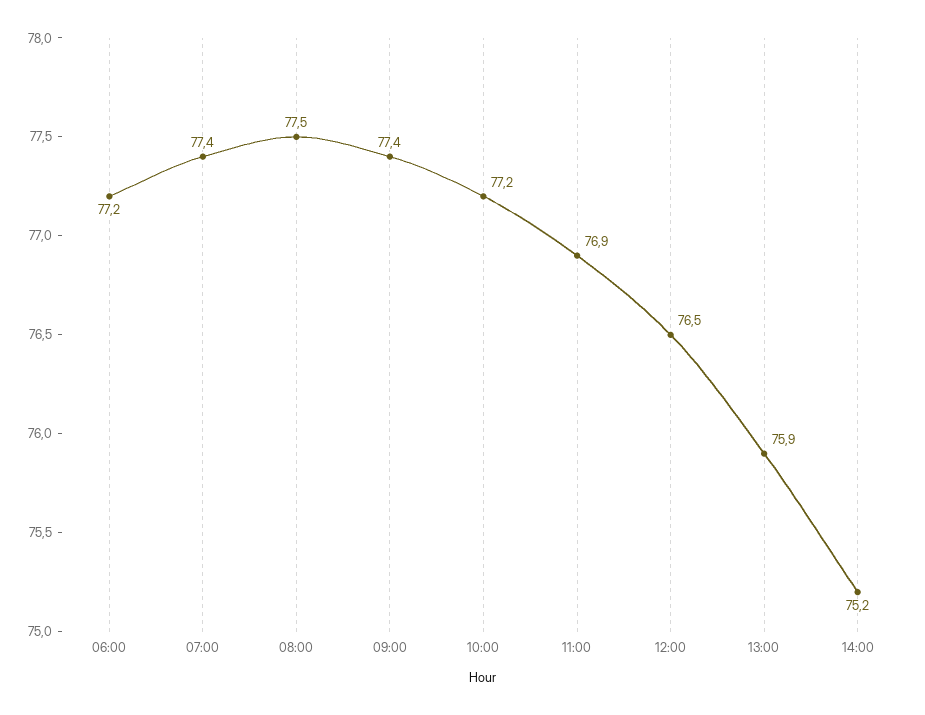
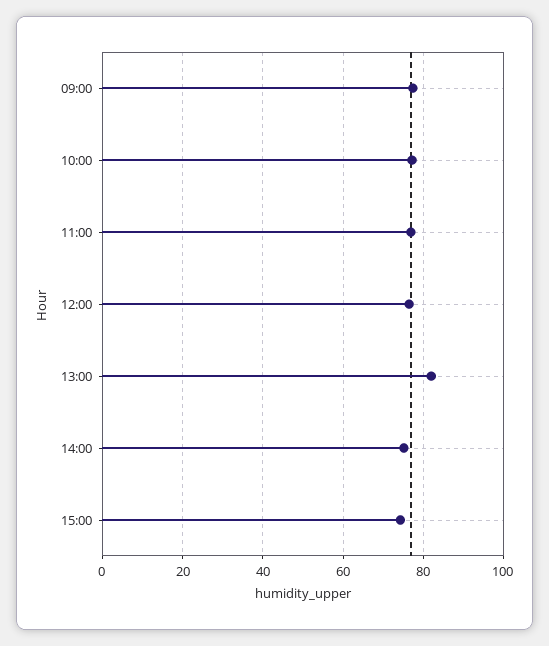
06:00: 77.2 -> none
07:00: 77.4 -> none
08:00: 77.5 -> none
13:00: 75.9 -> 82
15:00: none -> 74

